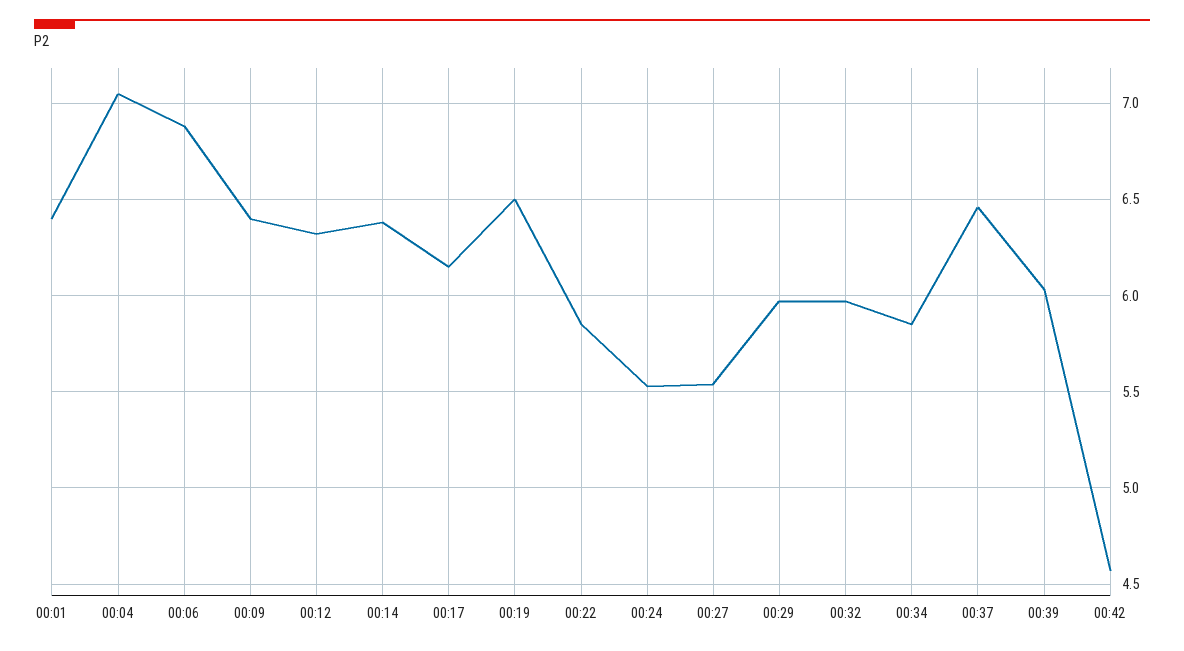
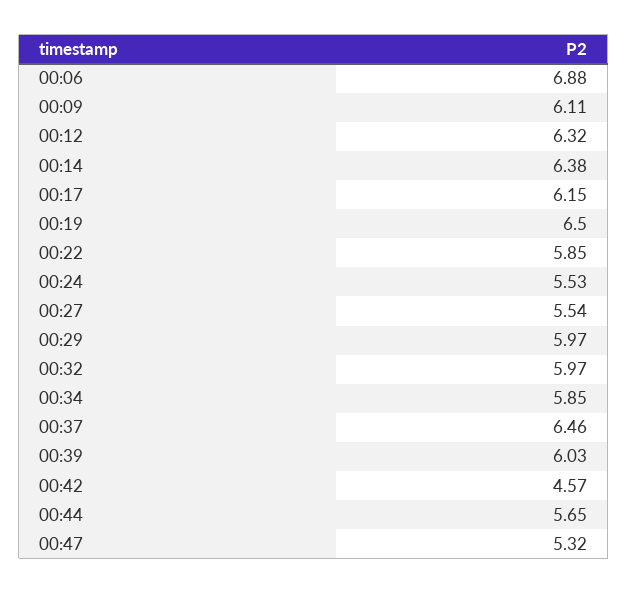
00:01: 6.4 -> none
00:04: 7.05 -> none
00:09: 6.4 -> 6.11
00:44: none -> 5.65
00:47: none -> 5.32

